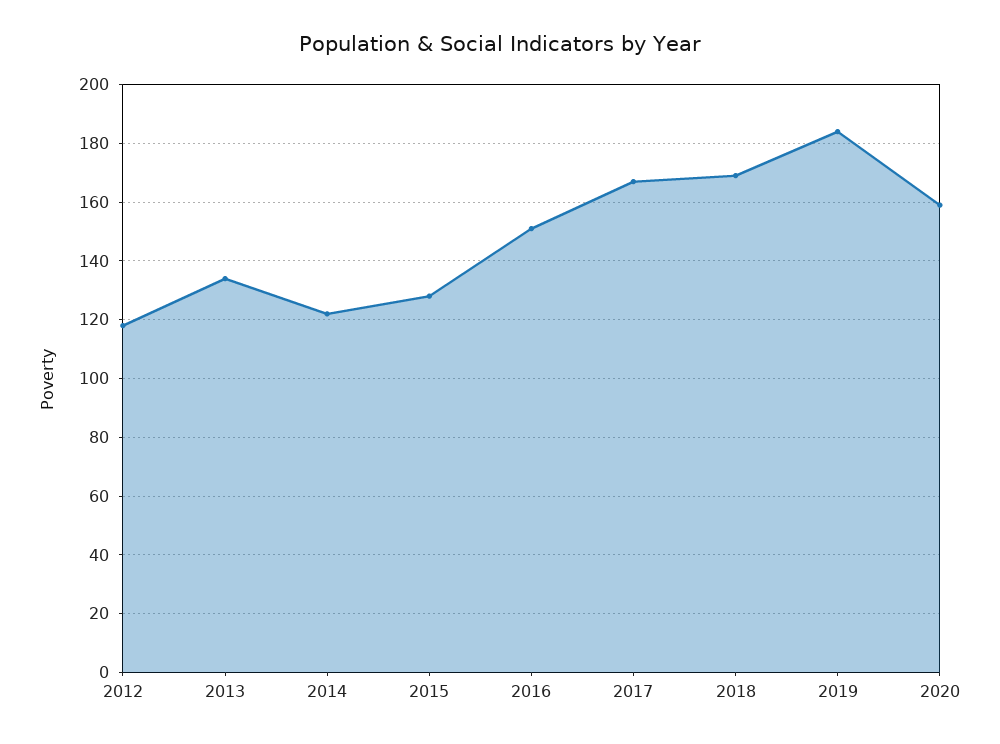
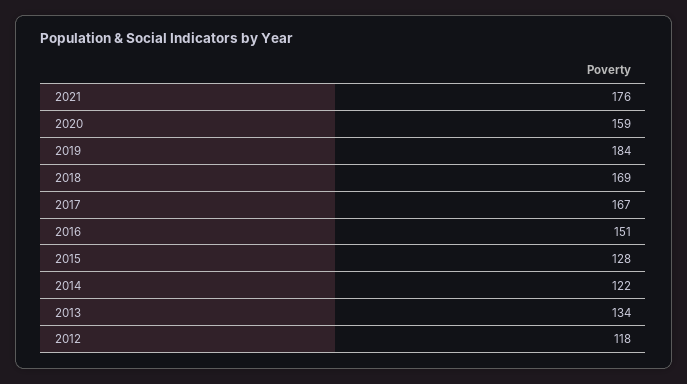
2021: none -> 176

